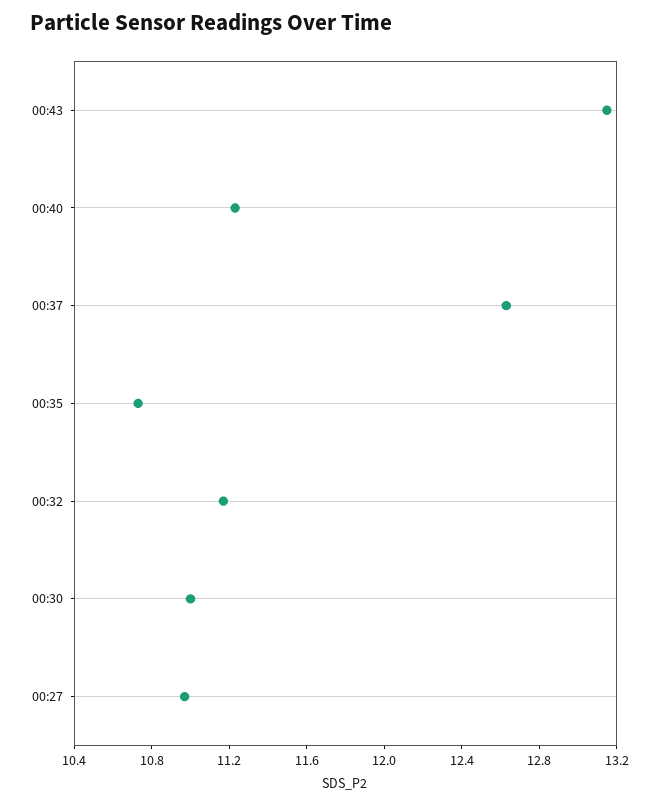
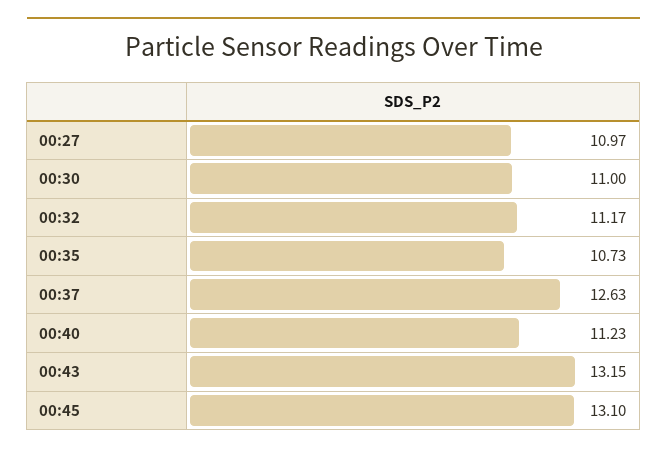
00:45: none -> 13.1

